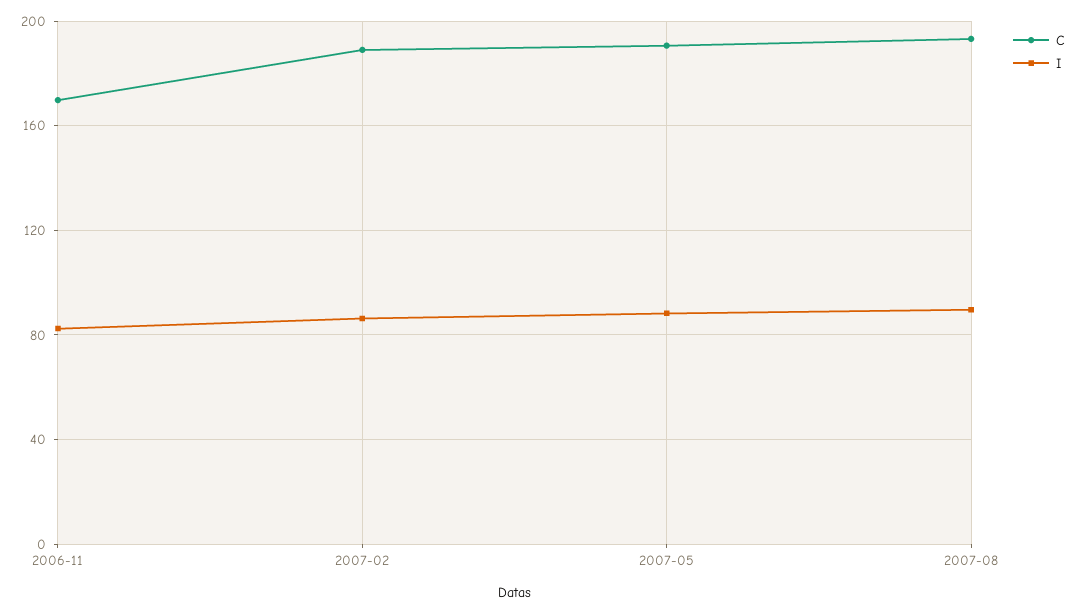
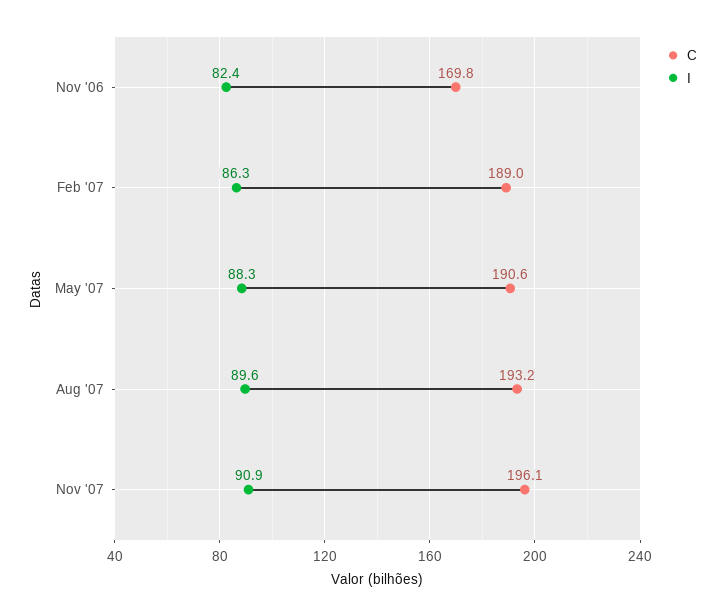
C, Nov '07: none -> 196.1
I, Nov '07: none -> 90.9

